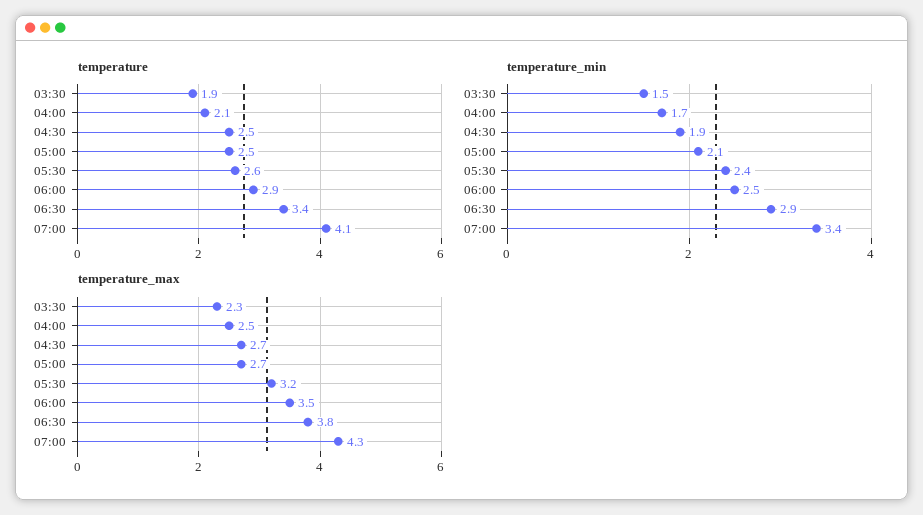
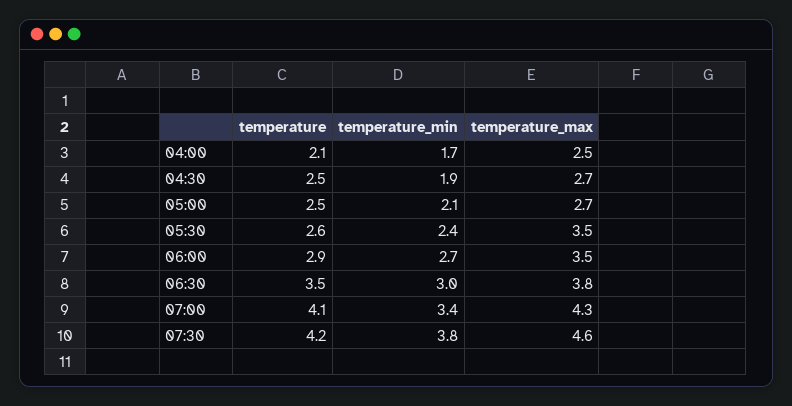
temperature, 03:30: 1.9 -> none
temperature, 06:30: 3.4 -> 3.5
temperature_min, 03:30: 1.5 -> none
temperature_min, 06:00: 2.5 -> 2.7
temperature_min, 06:30: 2.9 -> 3
temperature_max, 03:30: 2.3 -> none
temperature_max, 05:30: 3.2 -> 3.5
temperature, 07:30: none -> 4.2
temperature_min, 07:30: none -> 3.8
temperature_max, 07:30: none -> 4.6

